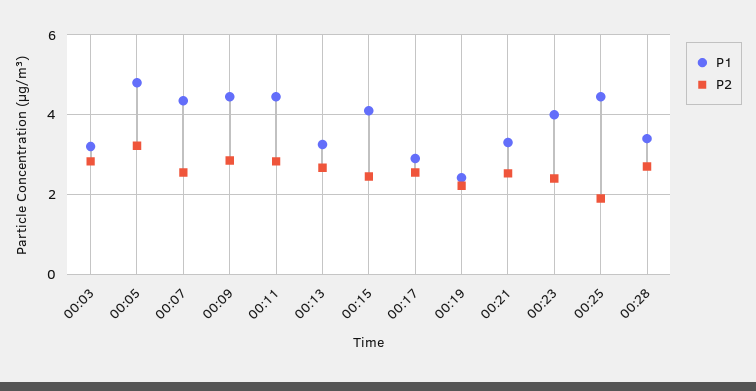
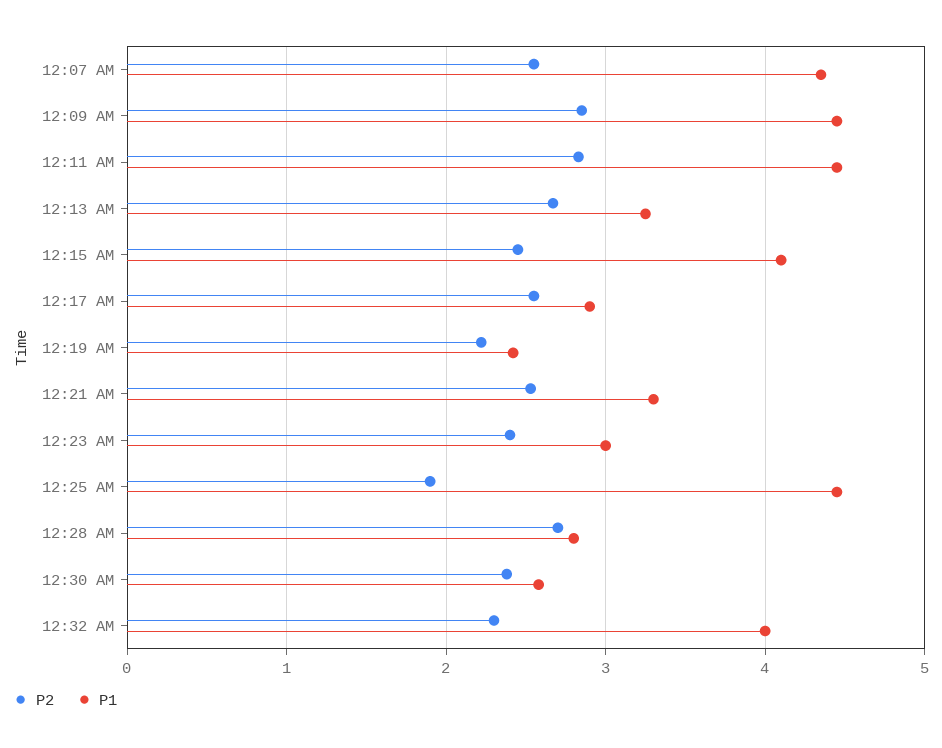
P1, 00:03: 3.2 -> none
P2, 00:03: 2.8 -> none
P1, 00:05: 4.8 -> none
P2, 00:05: 3.2 -> none
P1, 00:23: 4 -> 3
P1, 00:28: 3.4 -> 2.8
P2, 12:30 AM: none -> 2.4
P1, 12:30 AM: none -> 2.6
P2, 12:32 AM: none -> 2.3
P1, 12:32 AM: none -> 4

